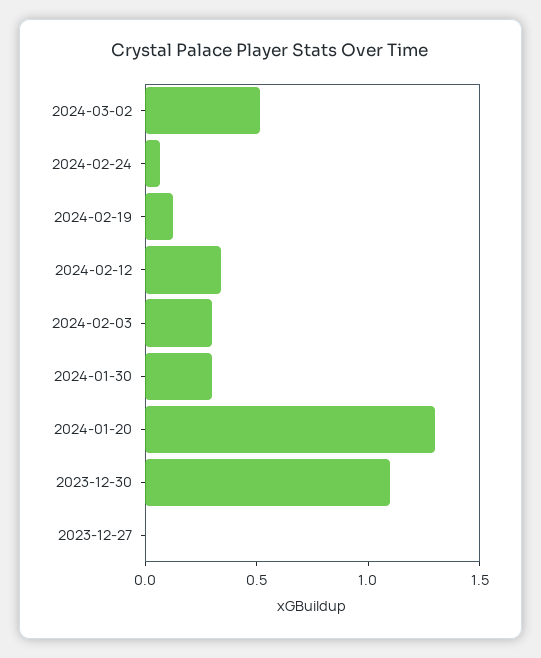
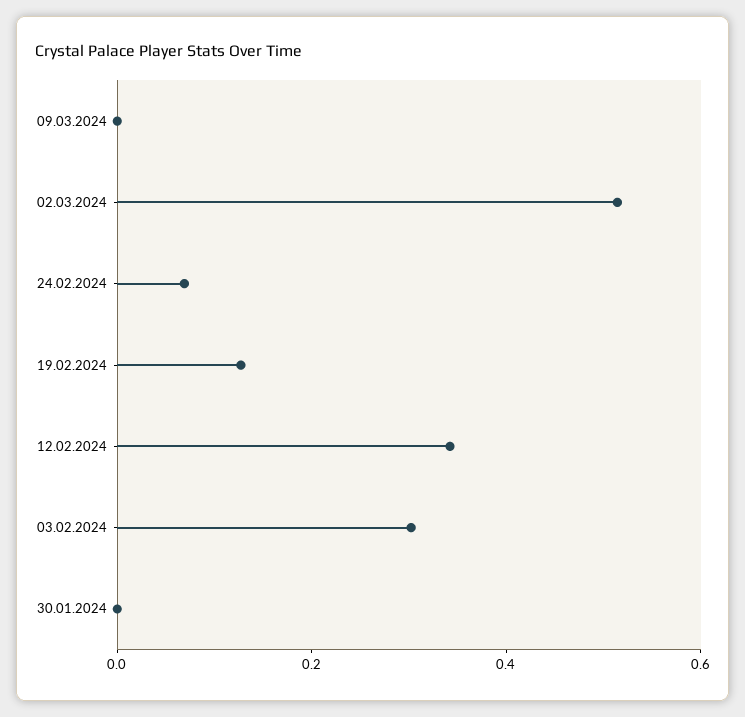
2024-01-30: 0.3 -> 0
2024-01-20: 1.3 -> none
2023-12-30: 1.1 -> none
2023-12-27: 0 -> none
09.03.2024: none -> 0

